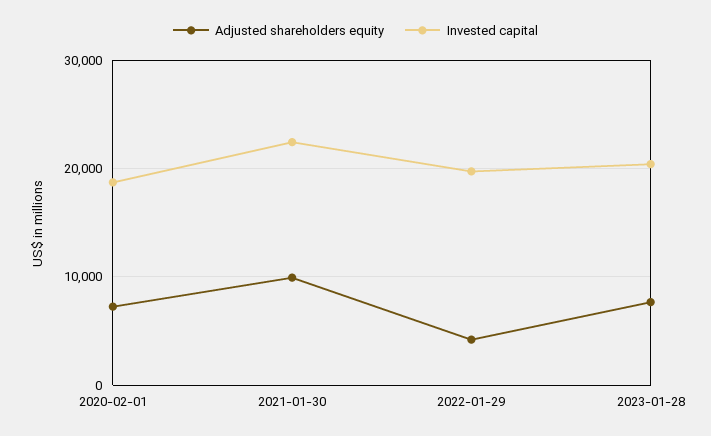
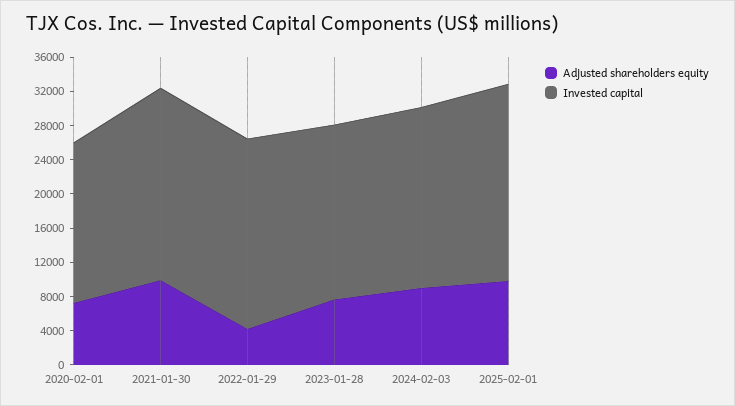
Invested capital, 2022-01-29: 20000 -> 22000
Adjusted shareholders equity, 2024-02-03: none -> 9000
Invested capital, 2024-02-03: none -> 21000
Adjusted shareholders equity, 2025-02-01: none -> 10000
Invested capital, 2025-02-01: none -> 23000

